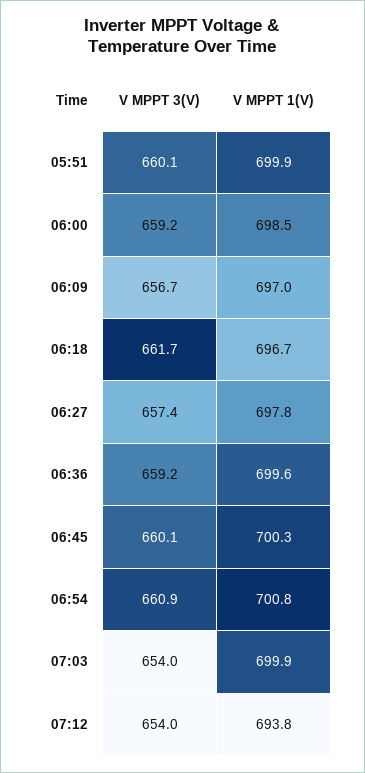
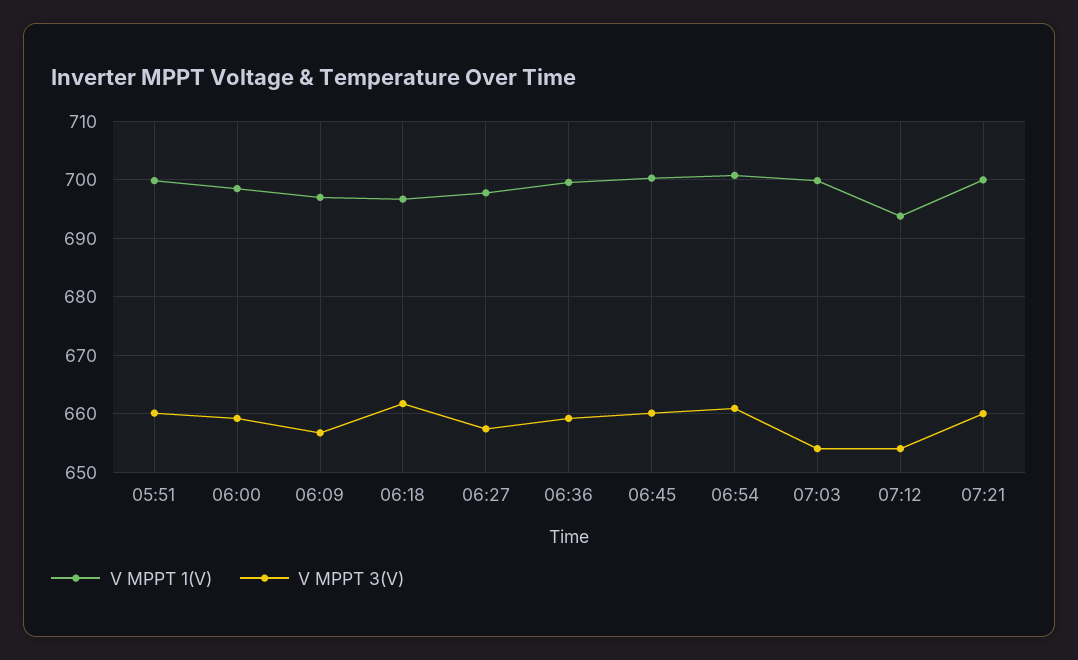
V MPPT 1(V), 07:21: none -> 700
V MPPT 3(V), 07:21: none -> 660

